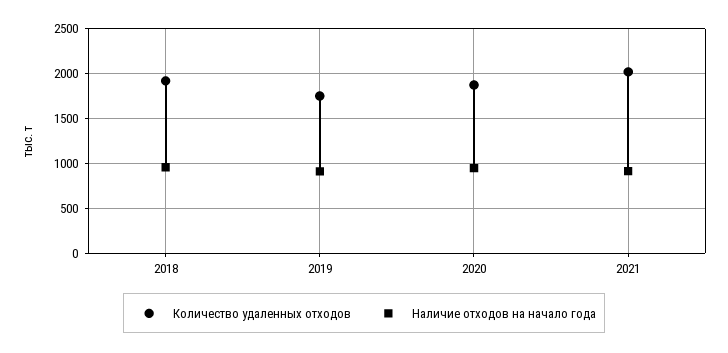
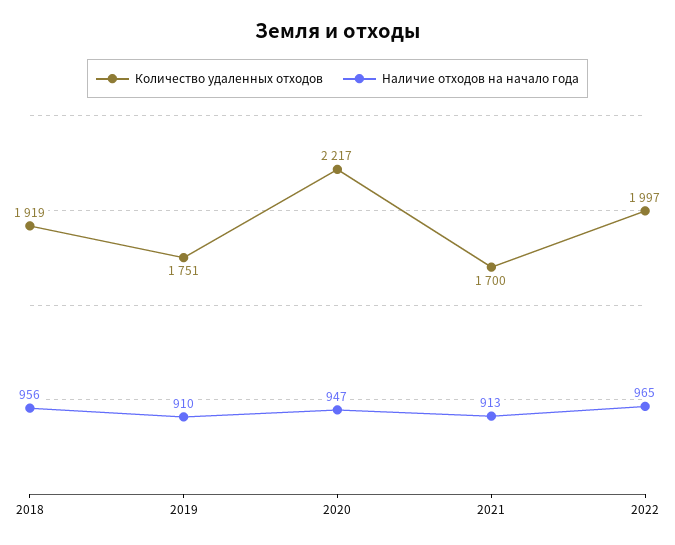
Количество удаленных отходов, 2020: 1900 -> 2217
Количество удаленных отходов, 2021: 2000 -> 1700
Количество удаленных отходов, 2022: none -> 1997
Наличие отходов на начало года, 2022: none -> 965

